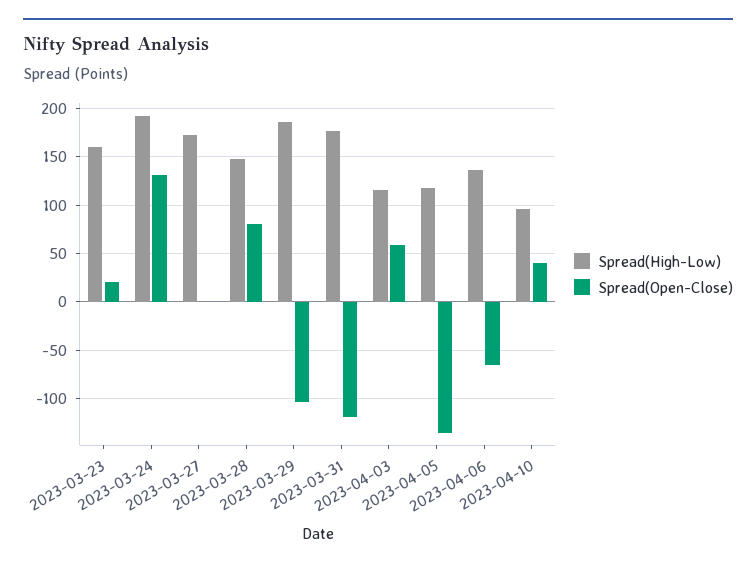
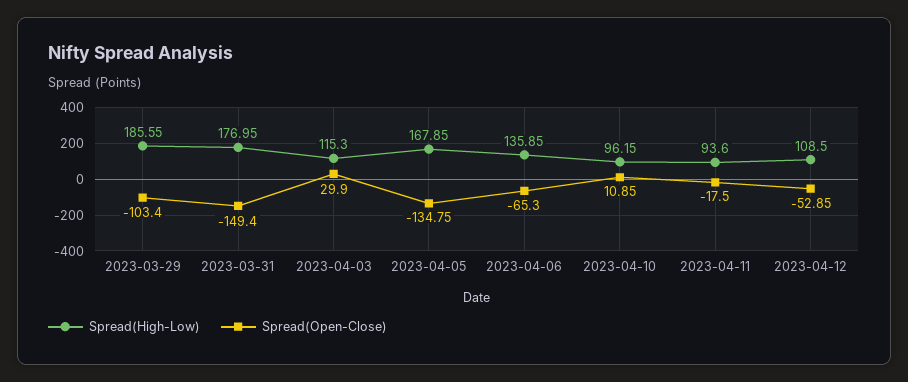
Spread(High-Low), 2023-03-23: 160 -> none
Spread(Open-Close), 2023-03-23: 20 -> none
Spread(High-Low), 2023-03-24: 190 -> none
Spread(Open-Close), 2023-03-24: 130 -> none
Spread(High-Low), 2023-03-27: 170 -> none
Spread(Open-Close), 2023-03-27: 0 -> none
Spread(High-Low), 2023-03-28: 150 -> none
Spread(Open-Close), 2023-03-28: 80 -> none
Spread(Open-Close), 2023-03-31: -120 -> -149.4
Spread(Open-Close), 2023-04-03: 60 -> 29.9
Spread(High-Low), 2023-04-05: 120 -> 167.85
Spread(Open-Close), 2023-04-10: 40 -> 10.85
Spread(High-Low), 2023-04-11: none -> 93.6
Spread(Open-Close), 2023-04-11: none -> -17.5
Spread(High-Low), 2023-04-12: none -> 108.5
Spread(Open-Close), 2023-04-12: none -> -52.85

